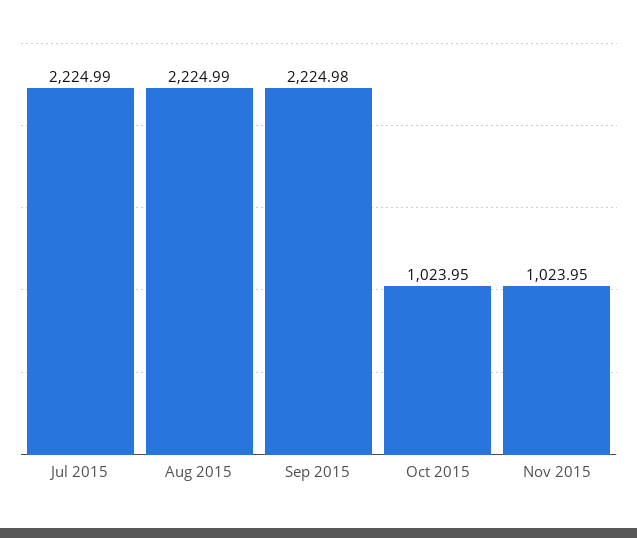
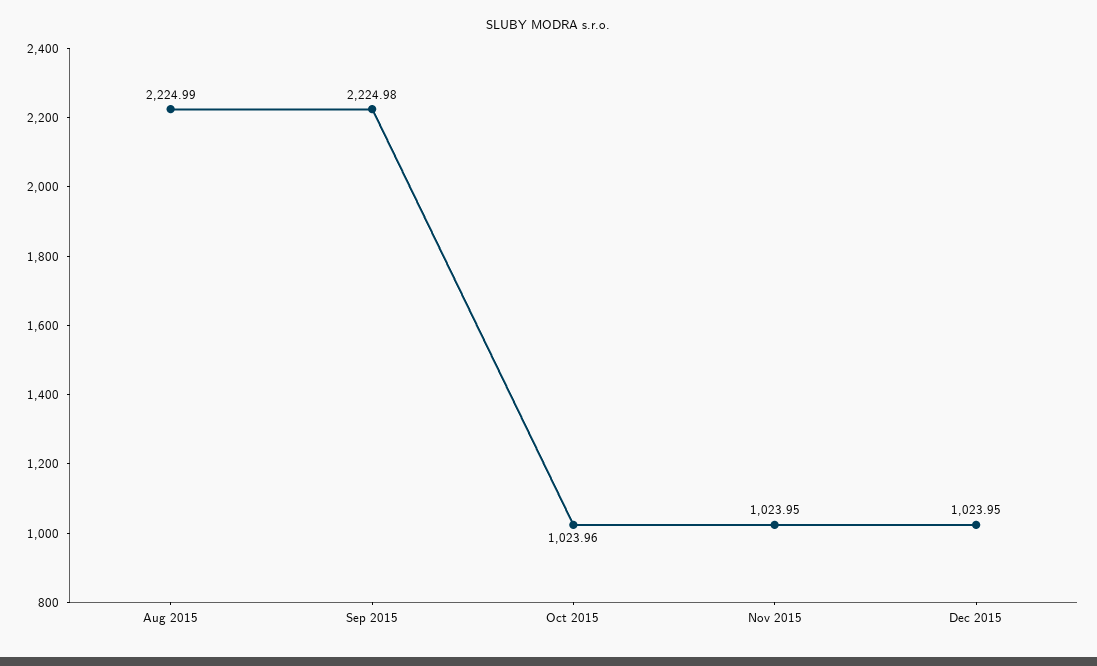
Jul 2015: 2224.99 -> none
Oct 2015: 1023.95 -> 1023.96
Dec 2015: none -> 1023.95

